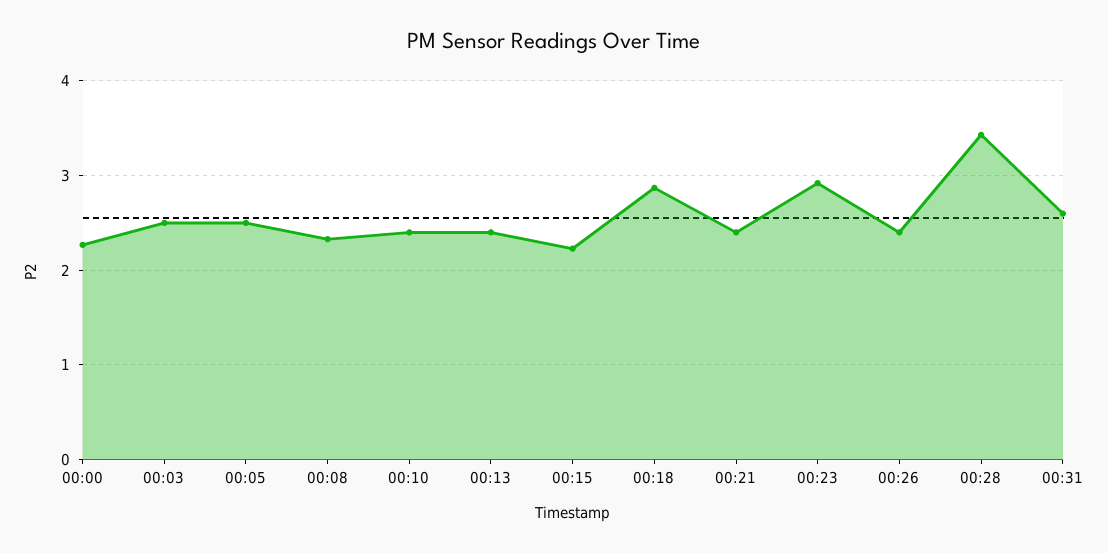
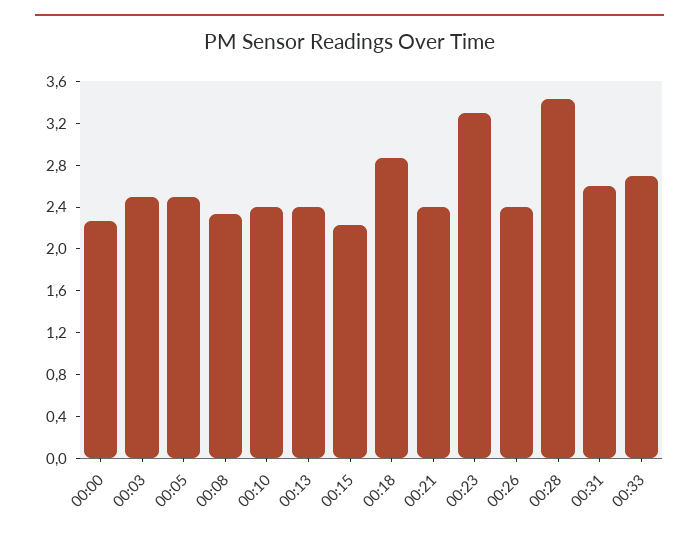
00:23: 2.9 -> 3.3
00:33: none -> 2.7

